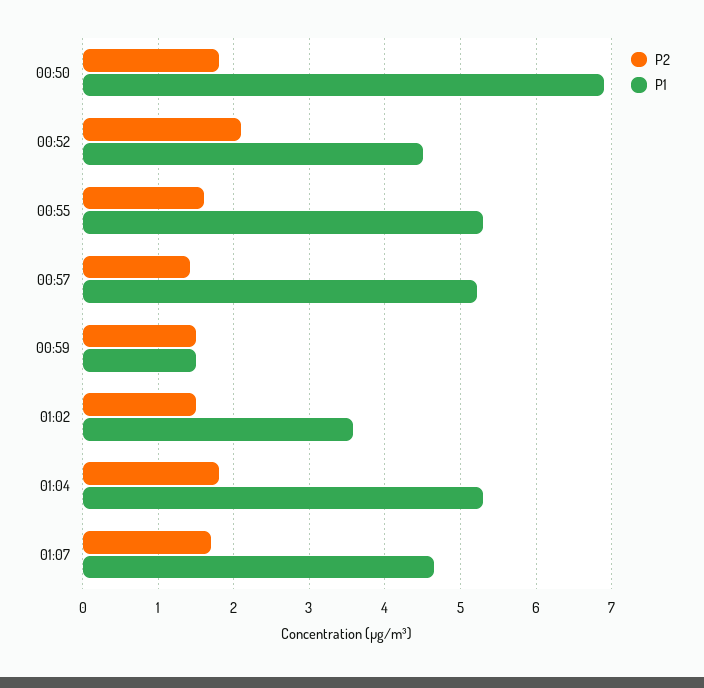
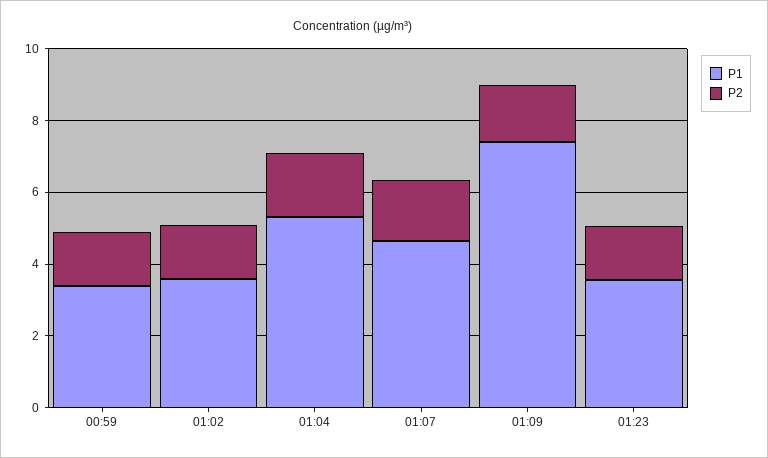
P2, 00:50: 1.8 -> none
P1, 00:50: 6.9 -> none
P2, 00:52: 2.1 -> none
P1, 00:52: 4.5 -> none
P2, 00:55: 1.6 -> none
P1, 00:55: 5.3 -> none
P2, 00:57: 1.4 -> none
P1, 00:57: 5.2 -> none
P1, 00:59: 1.5 -> 3.5
P1, 01:09: none -> 7.5
P2, 01:09: none -> 1.5
P1, 01:23: none -> 3.5
P2, 01:23: none -> 1.5

